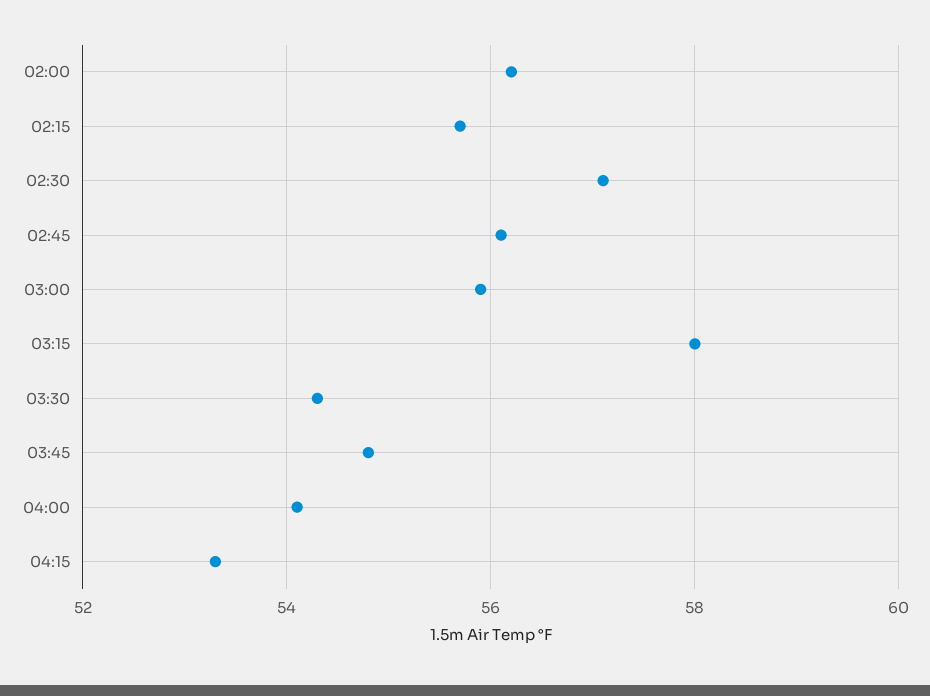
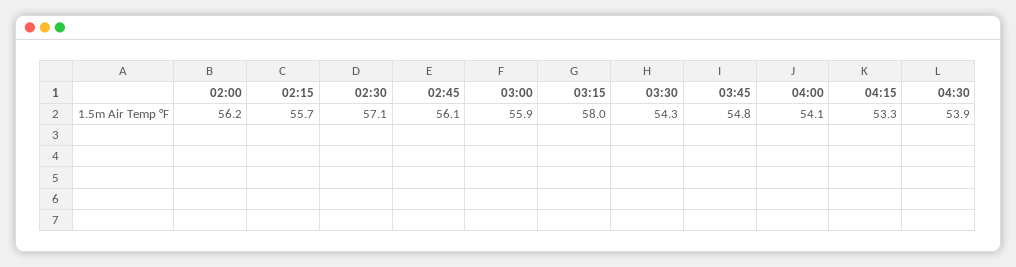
04:30: none -> 53.9

